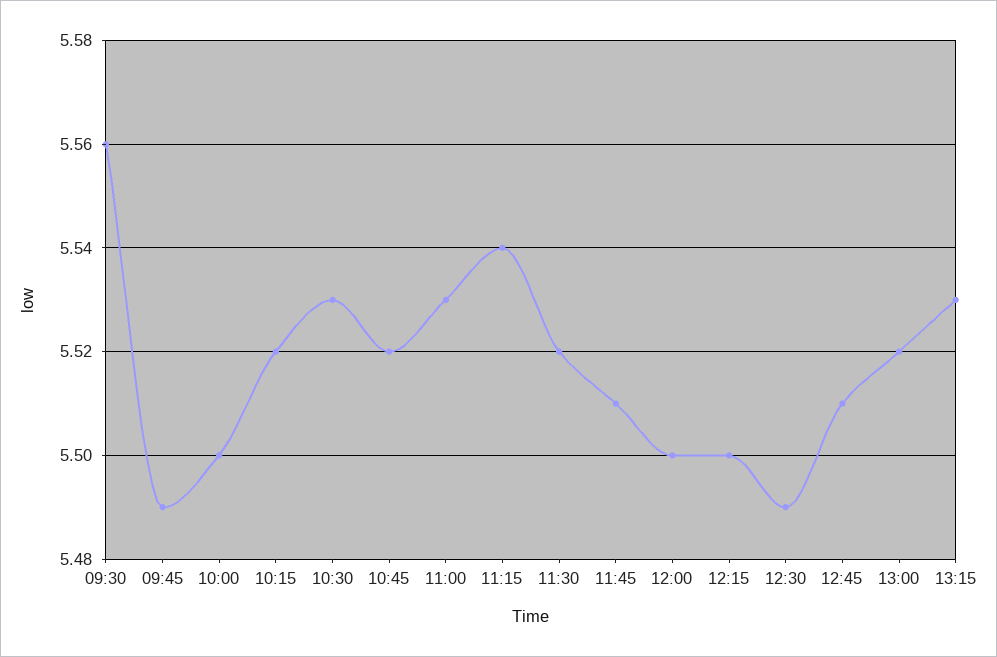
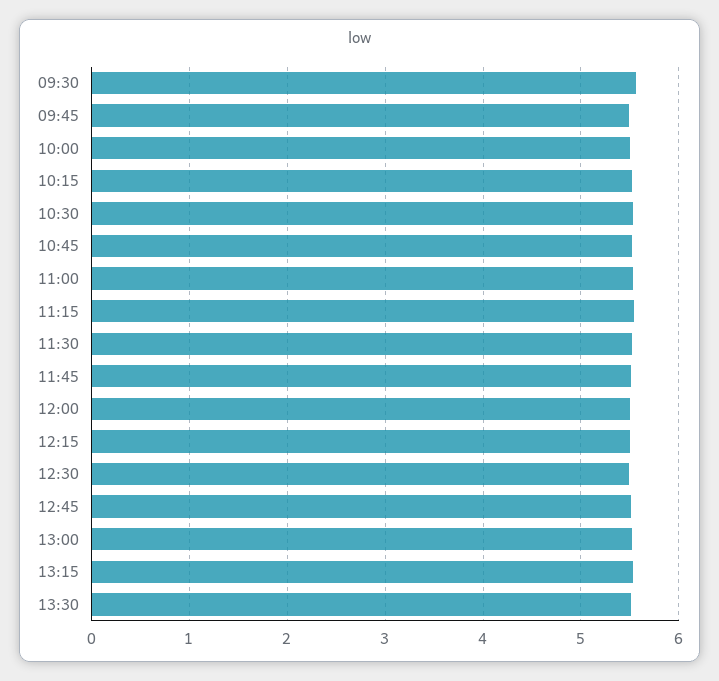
13:30: none -> 5.5

